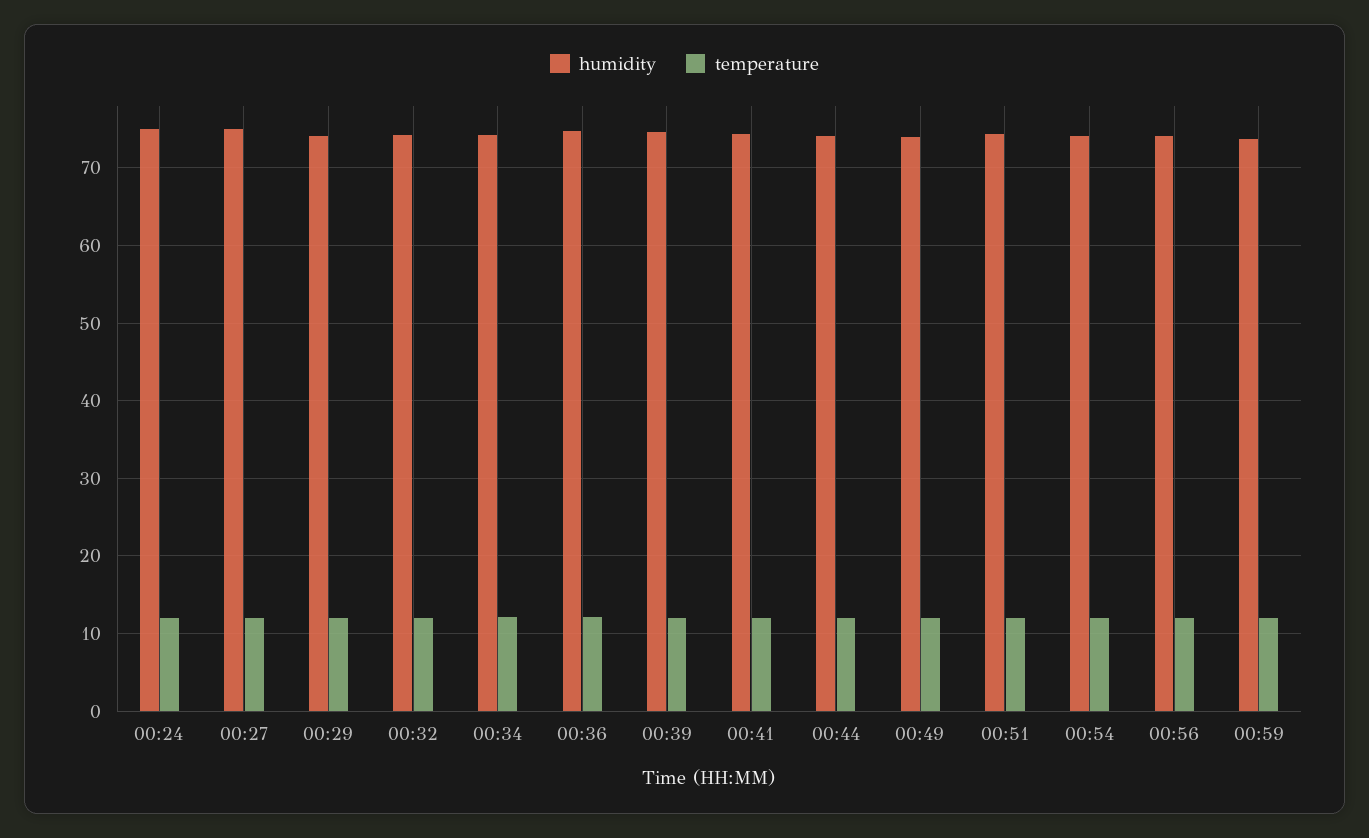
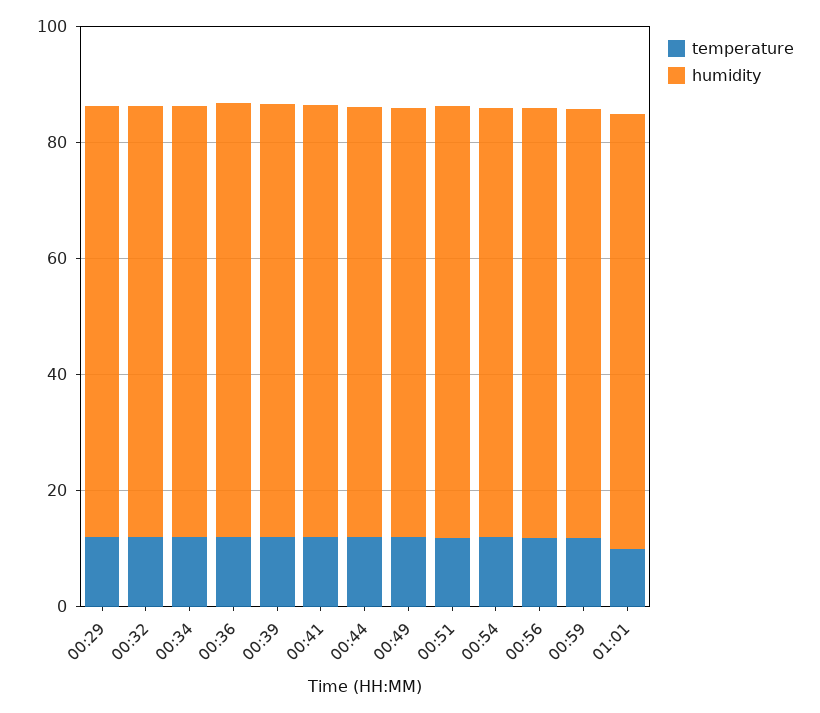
humidity, 00:24: 75 -> none
temperature, 00:24: 12 -> none
humidity, 00:27: 75 -> none
temperature, 00:27: 12 -> none
temperature, 01:01: none -> 10
humidity, 01:01: none -> 75

